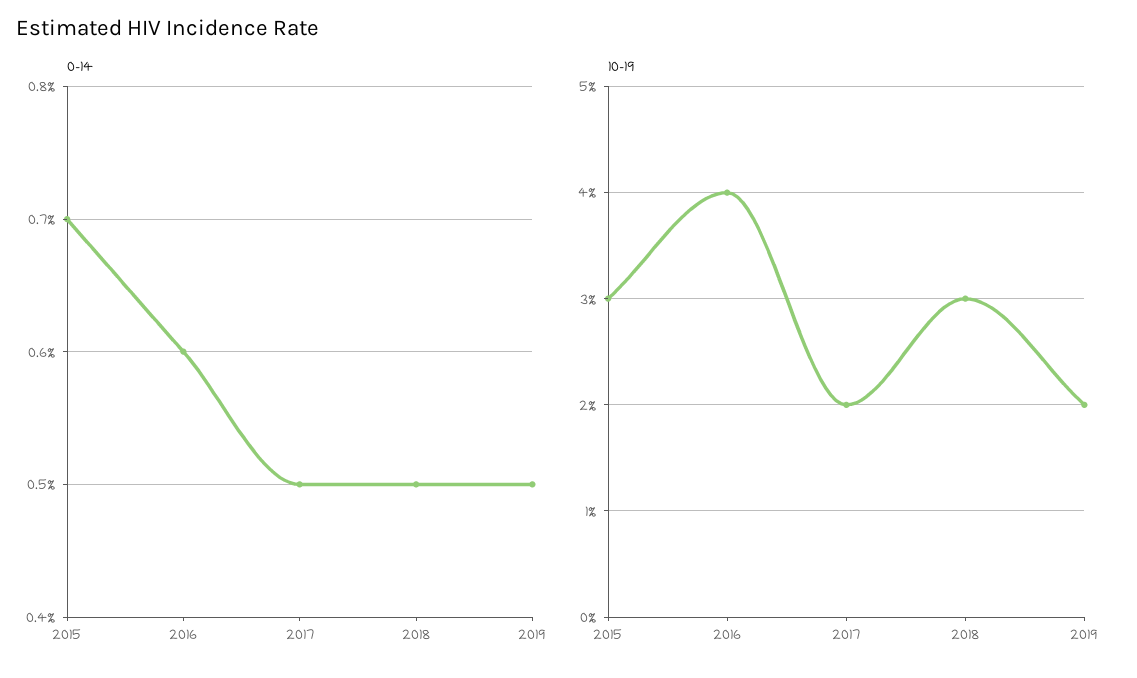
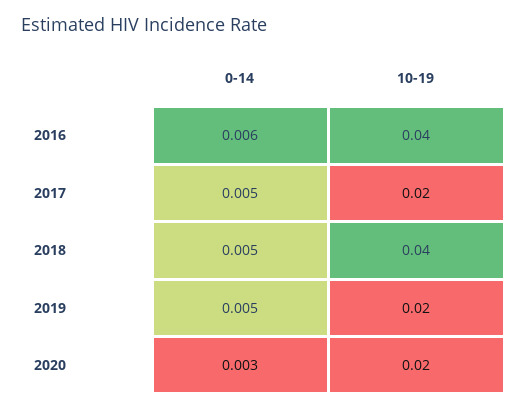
0-14, 2015: 0.007 -> none
10-19, 2015: 0.03 -> none
10-19, 2018: 0.03 -> 0.04
0-14, 2020: none -> 0.003
10-19, 2020: none -> 0.02

